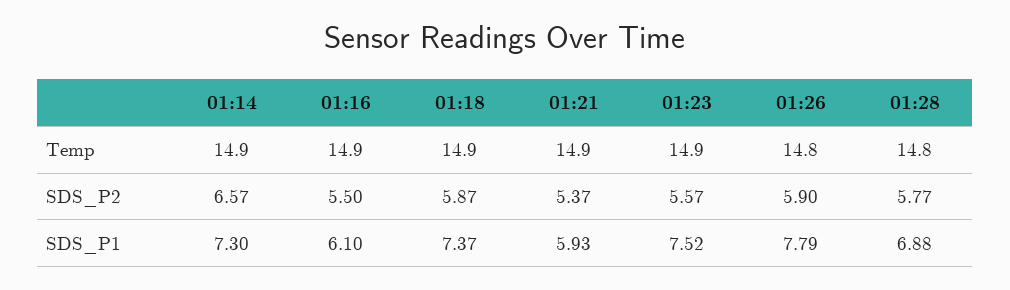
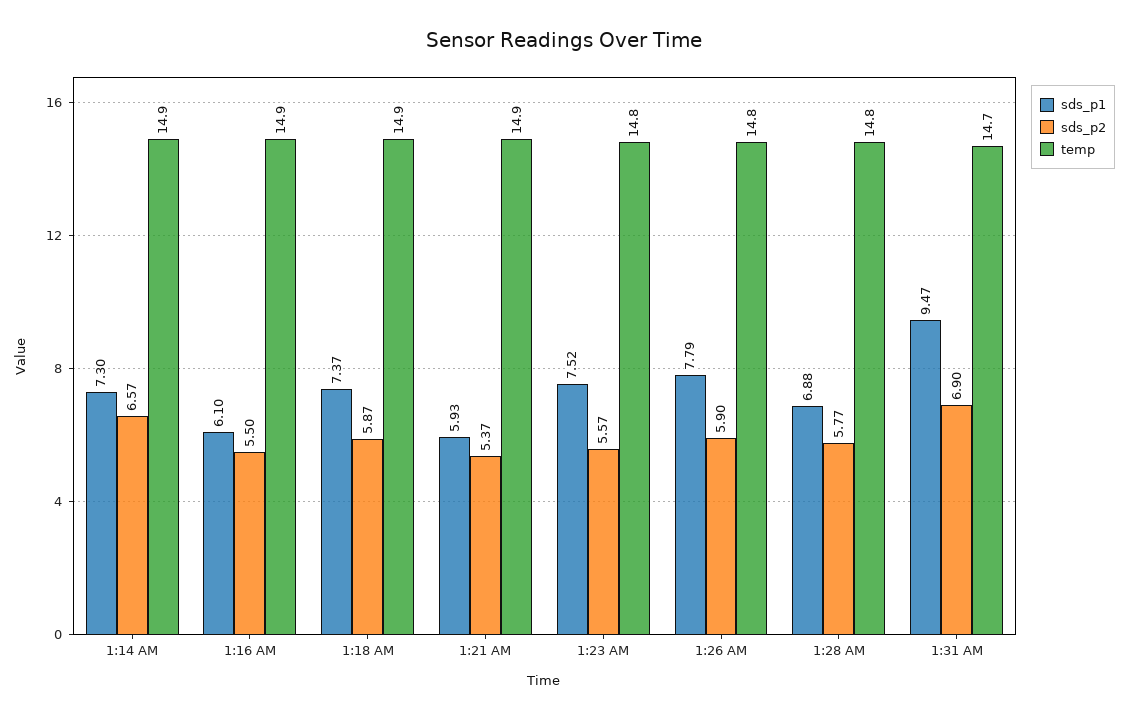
Temp, 01:23: 14.9 -> 14.8
SDS_P1, 1:31 AM: none -> 9.47
SDS_P2, 1:31 AM: none -> 6.9
Temp, 1:31 AM: none -> 14.7

